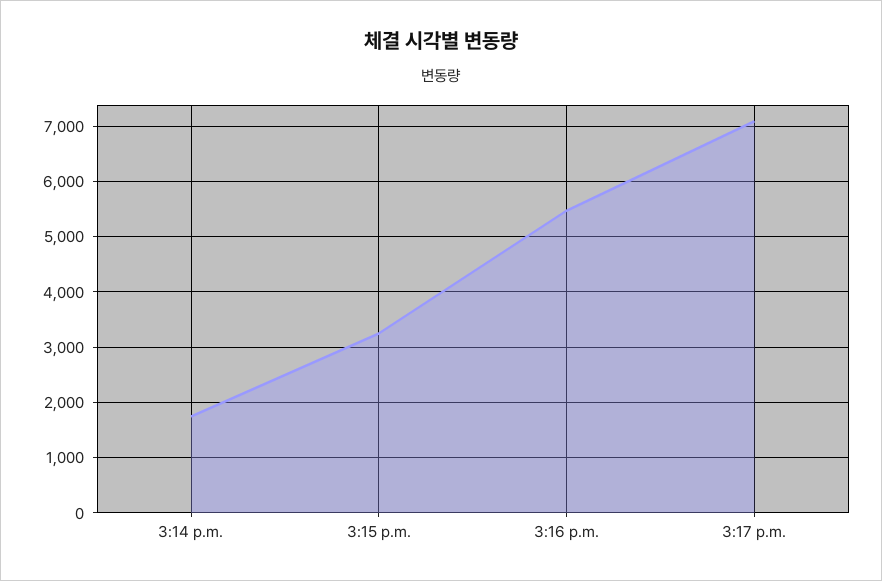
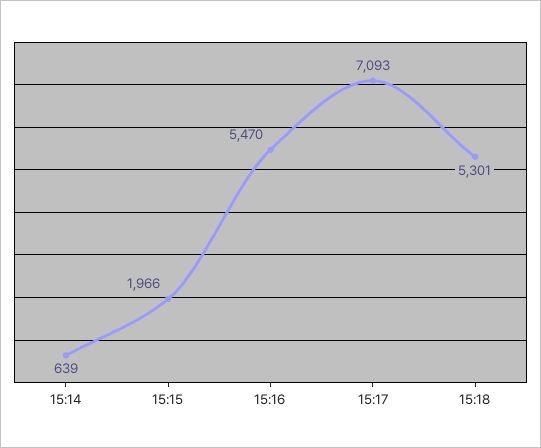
3:14 p.m.: 1800 -> 639
3:15 p.m.: 3200 -> 1966
15:18: none -> 5301

